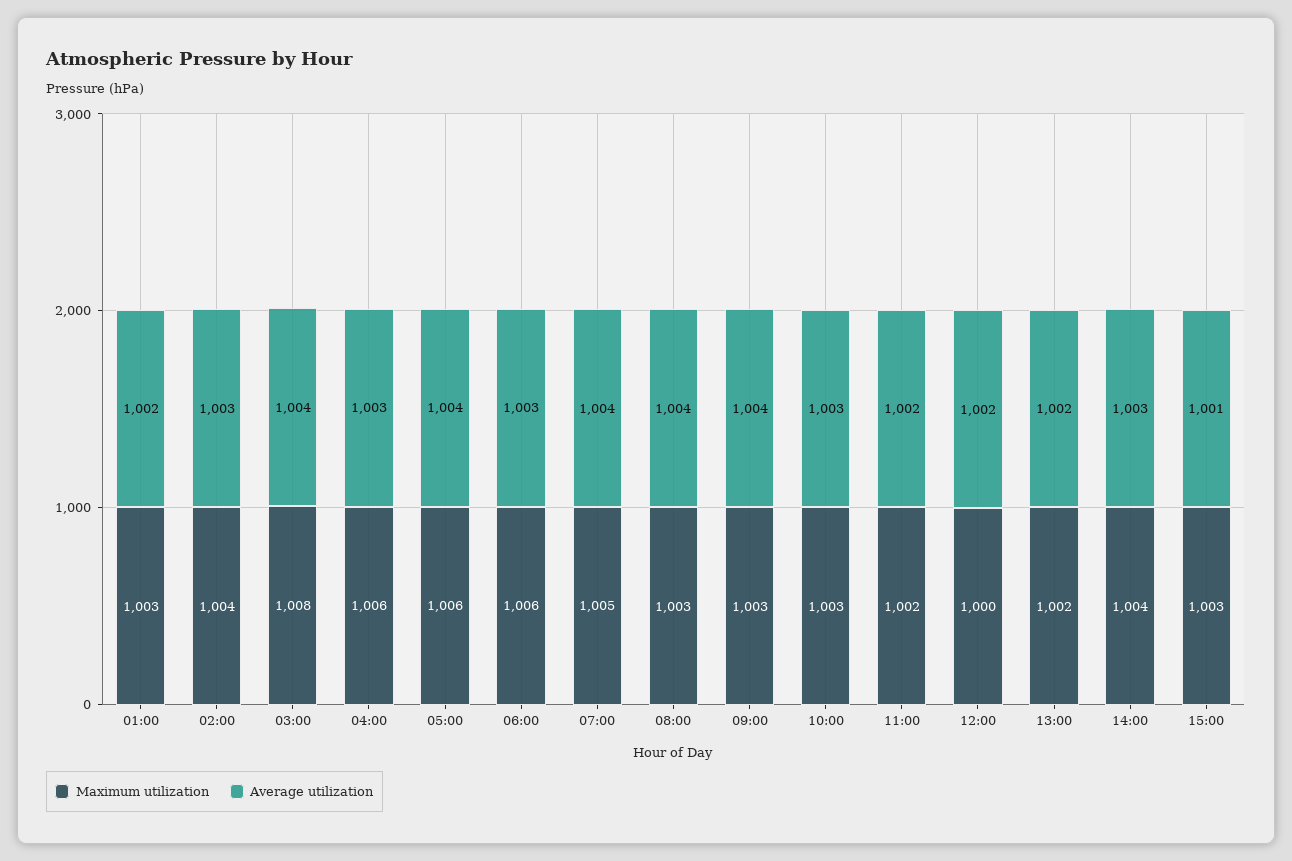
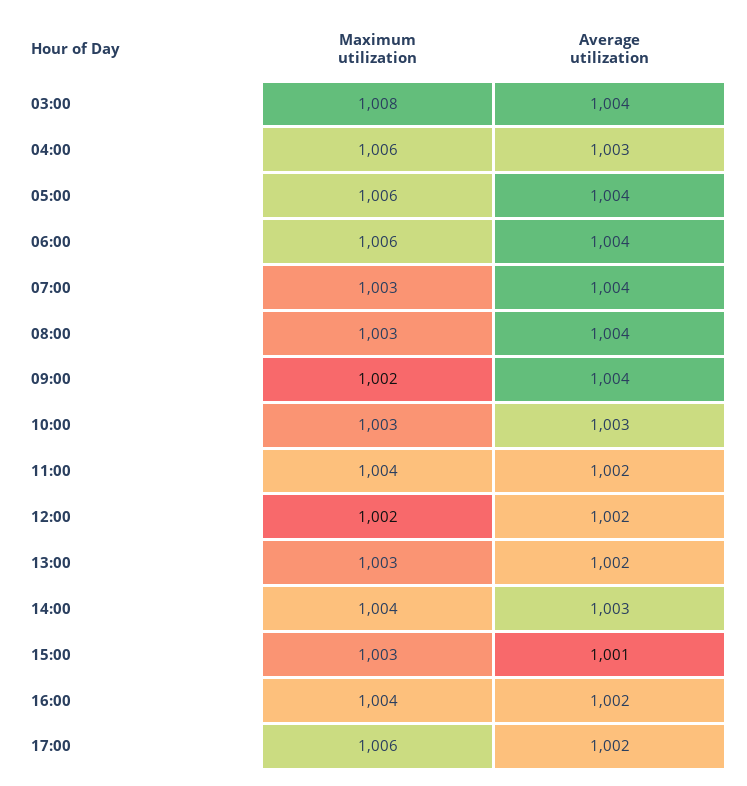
Maximum utilization, 01:00: 1003 -> none
Average utilization, 01:00: 1002 -> none
Maximum utilization, 02:00: 1004 -> none
Average utilization, 02:00: 1003 -> none
Average utilization, 06:00: 1003 -> 1004
Maximum utilization, 07:00: 1005 -> 1003
Maximum utilization, 09:00: 1003 -> 1002
Maximum utilization, 11:00: 1002 -> 1004
Maximum utilization, 12:00: 1000 -> 1002
Maximum utilization, 13:00: 1002 -> 1003
Maximum utilization, 16:00: none -> 1004
Average utilization, 16:00: none -> 1002
Maximum utilization, 17:00: none -> 1006
Average utilization, 17:00: none -> 1002

